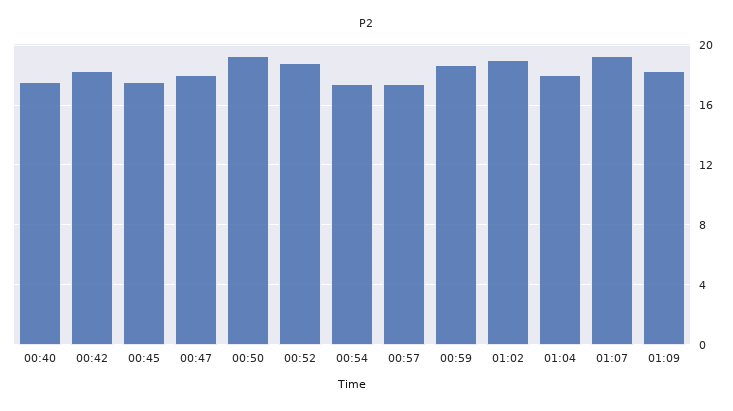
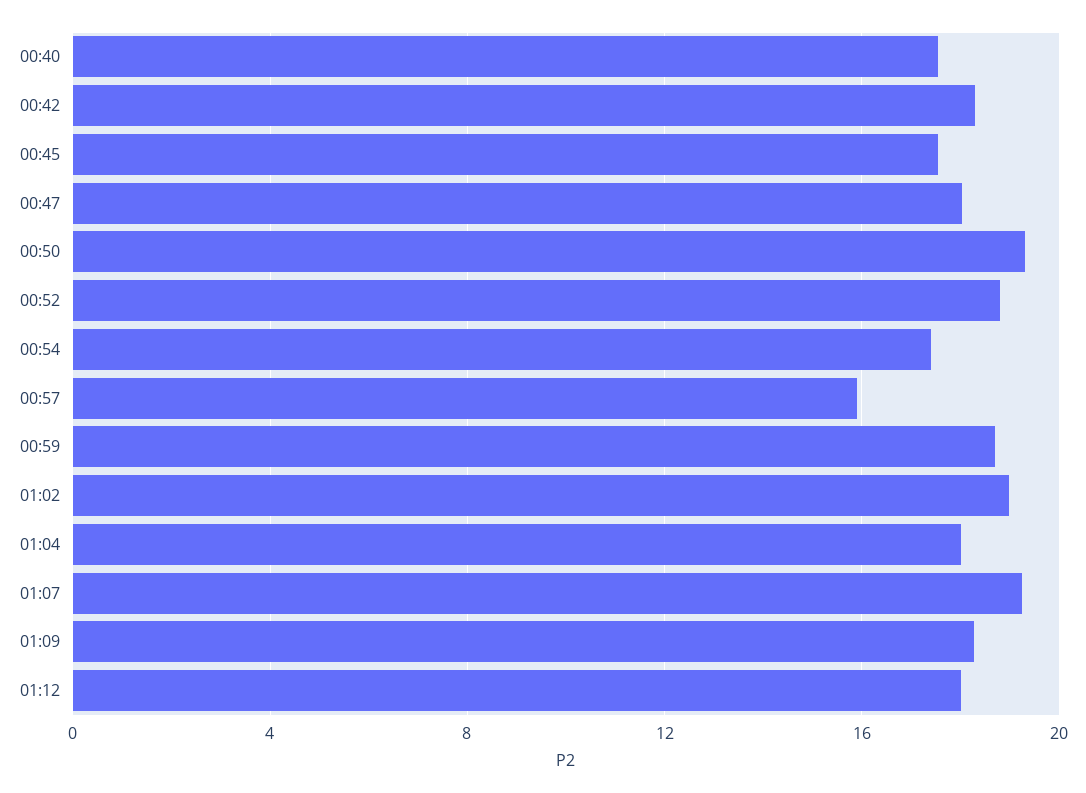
00:57: 17.5 -> 16
01:12: none -> 18

